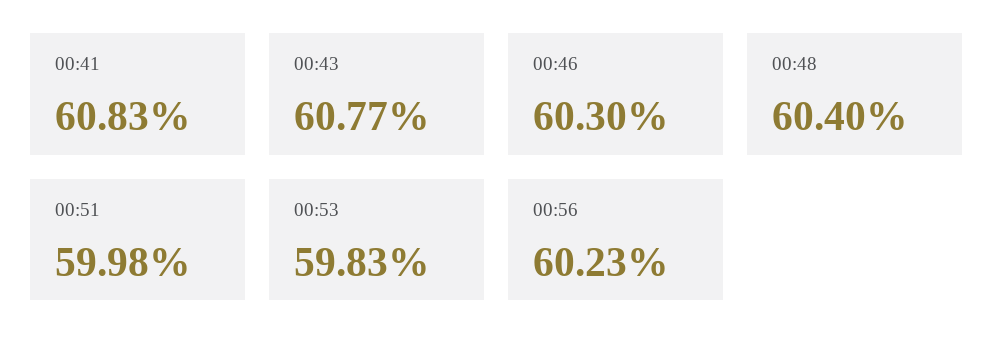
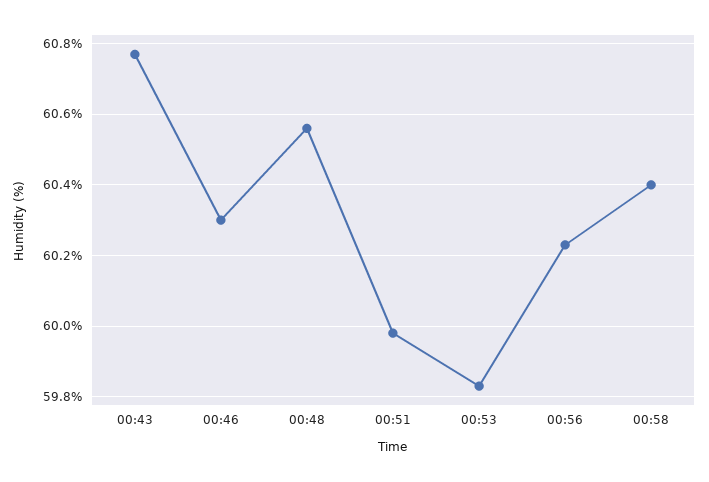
00:41: 60.83 -> none
00:48: 60.4 -> 60.55
00:58: none -> 60.4

